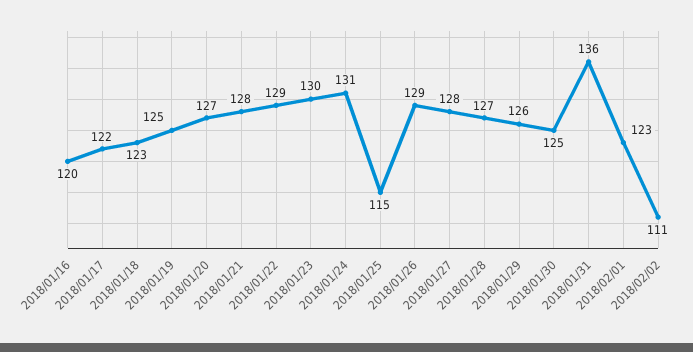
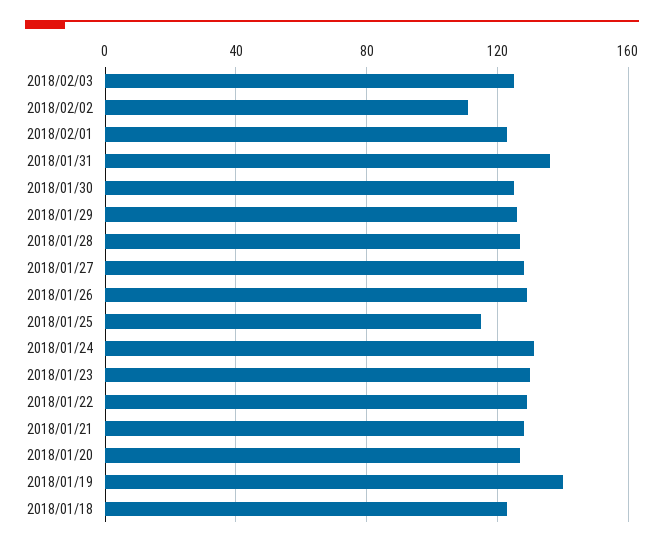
2018/01/16: 120 -> none
2018/01/17: 122 -> none
2018/01/19: 125 -> 140
2018/02/03: none -> 125

